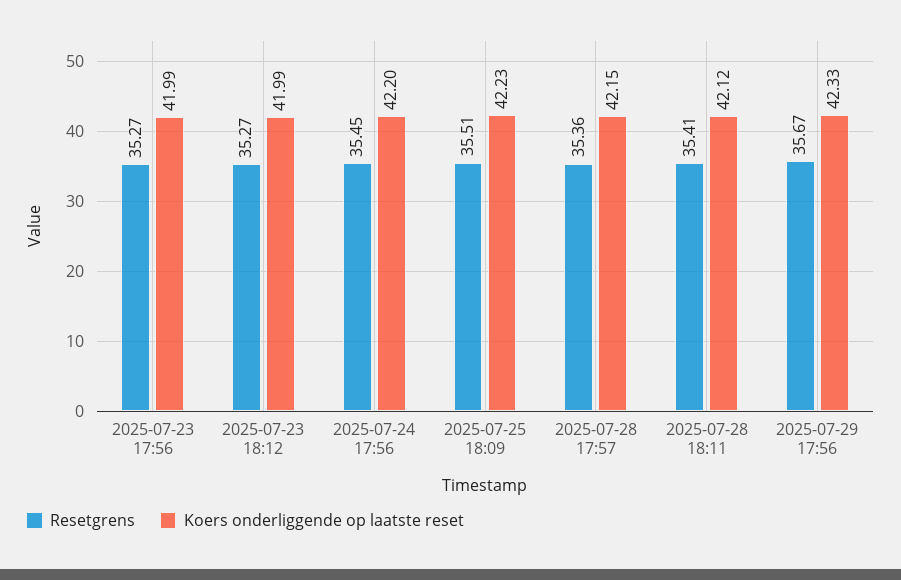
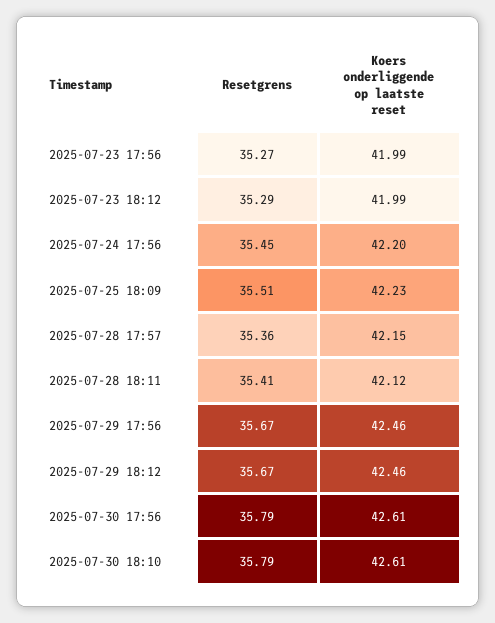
Resetgrens, 2025-07-23 18:12: 35.27 -> 35.29
Koers onderliggende op laatste reset, 2025-07-29 17:56: 42.33 -> 42.46
Resetgrens, 2025-07-29 18:12: none -> 35.67
Koers onderliggende op laatste reset, 2025-07-29 18:12: none -> 42.46
Resetgrens, 2025-07-30 17:56: none -> 35.79
Koers onderliggende op laatste reset, 2025-07-30 17:56: none -> 42.61
Resetgrens, 2025-07-30 18:10: none -> 35.79
Koers onderliggende op laatste reset, 2025-07-30 18:10: none -> 42.61

